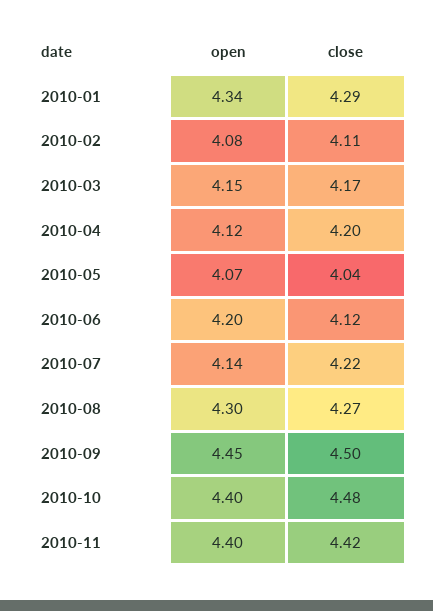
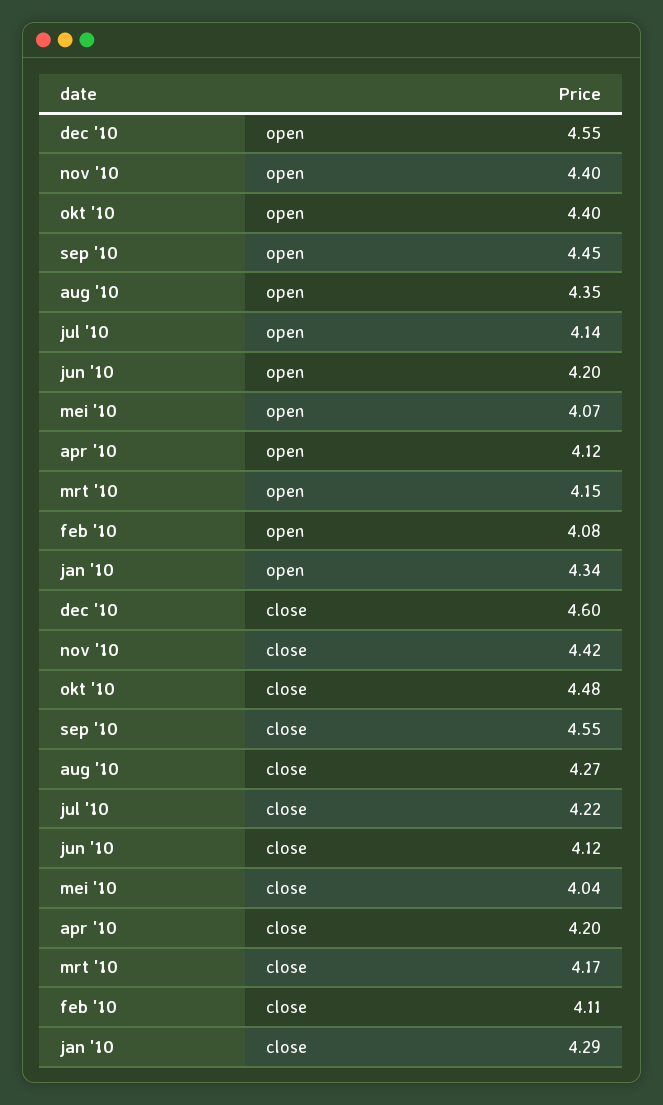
open, 2010-08: 4.3 -> 4.35
close, 2010-09: 4.5 -> 4.55
open, dec '10: none -> 4.55
close, dec '10: none -> 4.6

